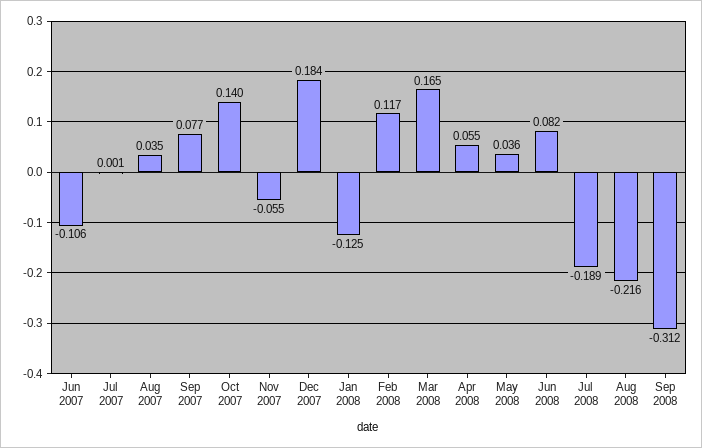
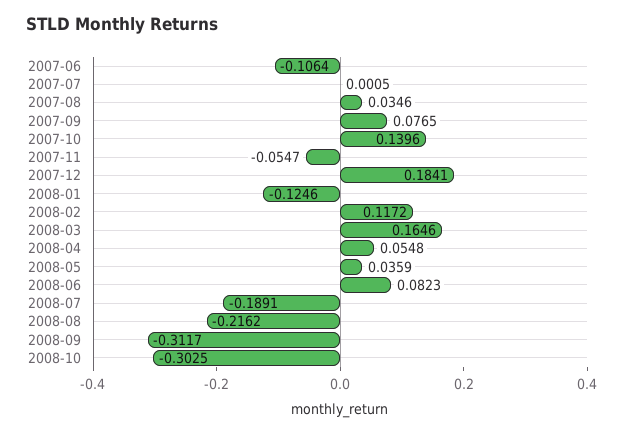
2008-10: none -> -0.3025

